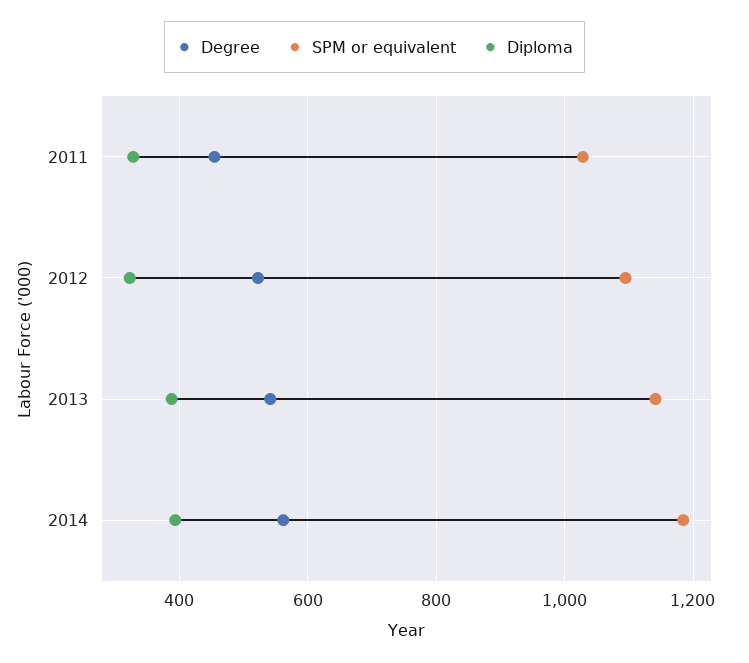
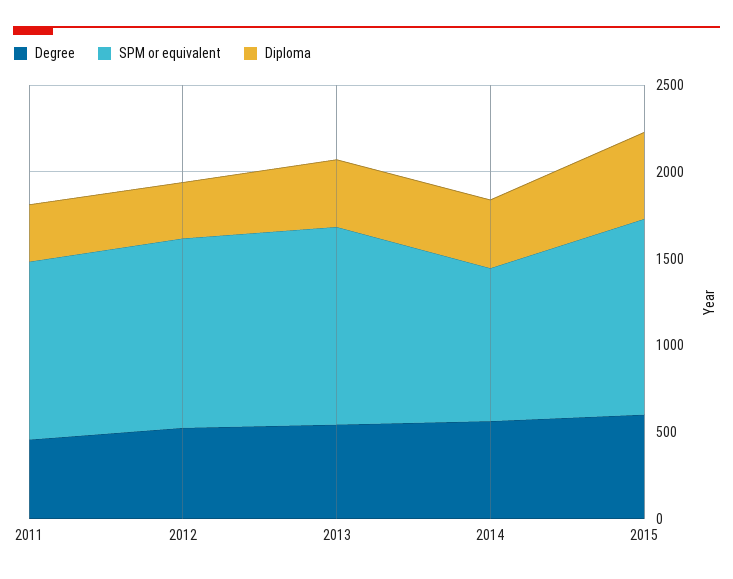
SPM or equivalent, 2014: 1180 -> 900
Degree, 2015: none -> 600
SPM or equivalent, 2015: none -> 1100
Diploma, 2015: none -> 500

